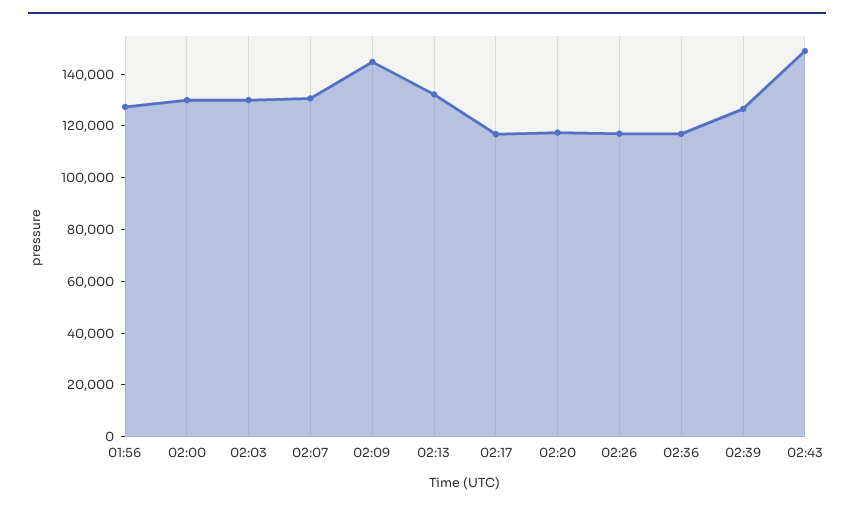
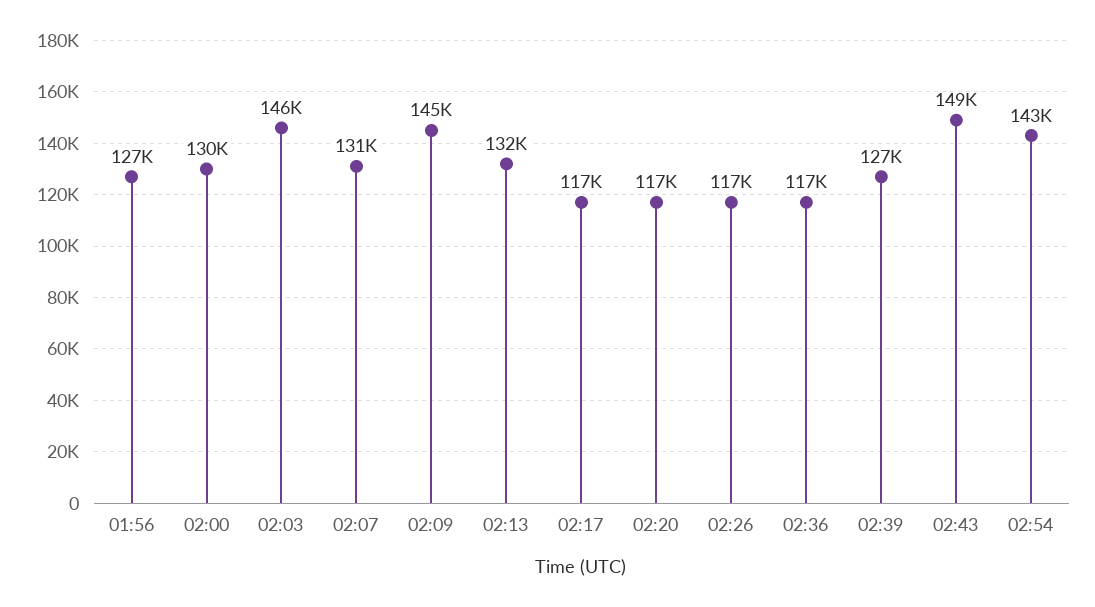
02:03: 130000 -> 146000
02:54: none -> 143000

